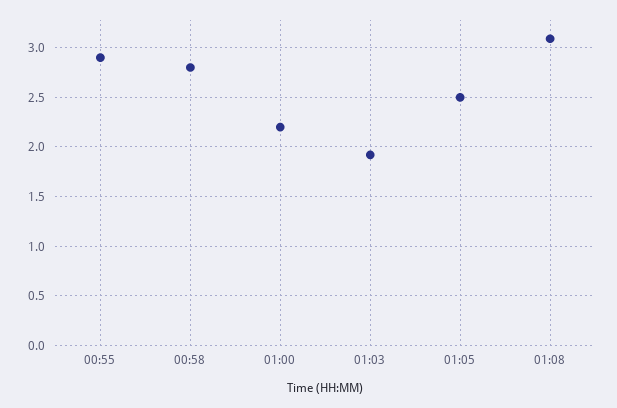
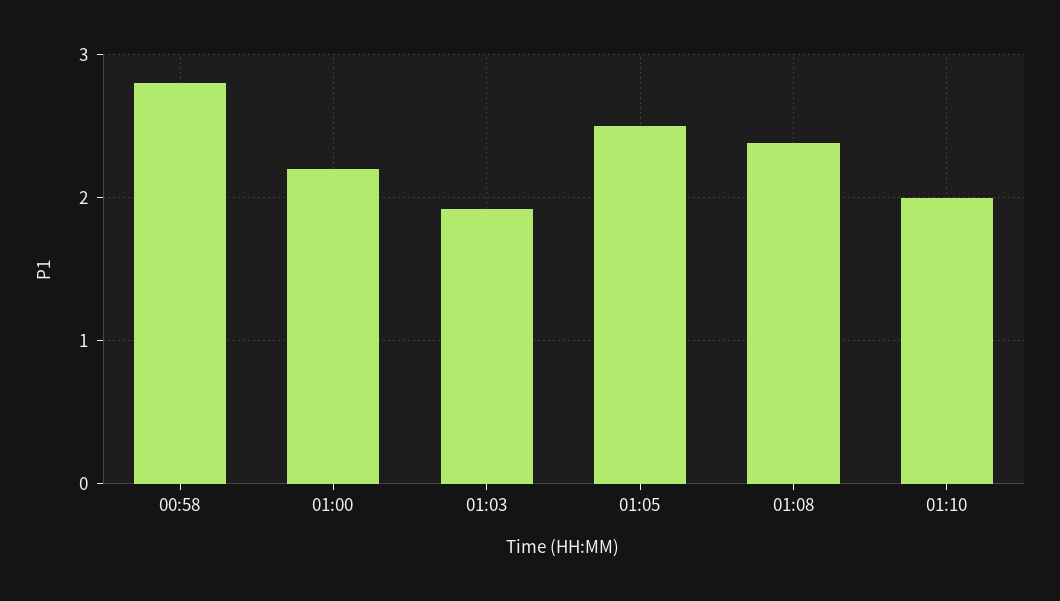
00:55: 2.9 -> none
01:08: 3.1 -> 2.4
01:10: none -> 2

